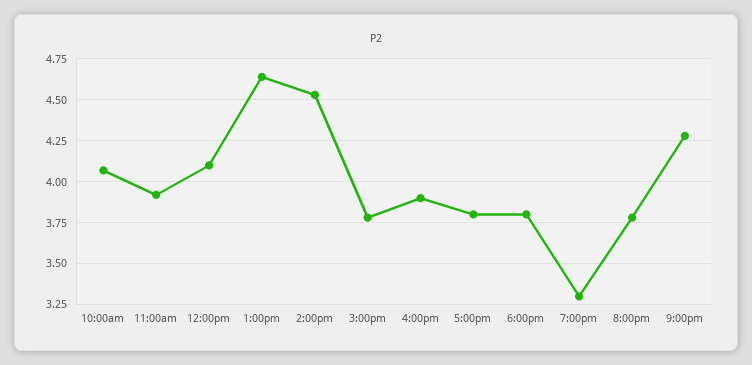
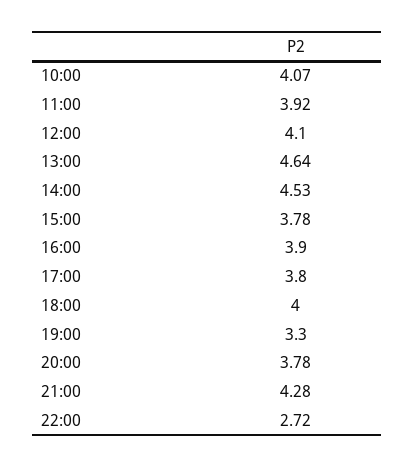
6:00pm: 3.8 -> 4
22:00: none -> 2.72

